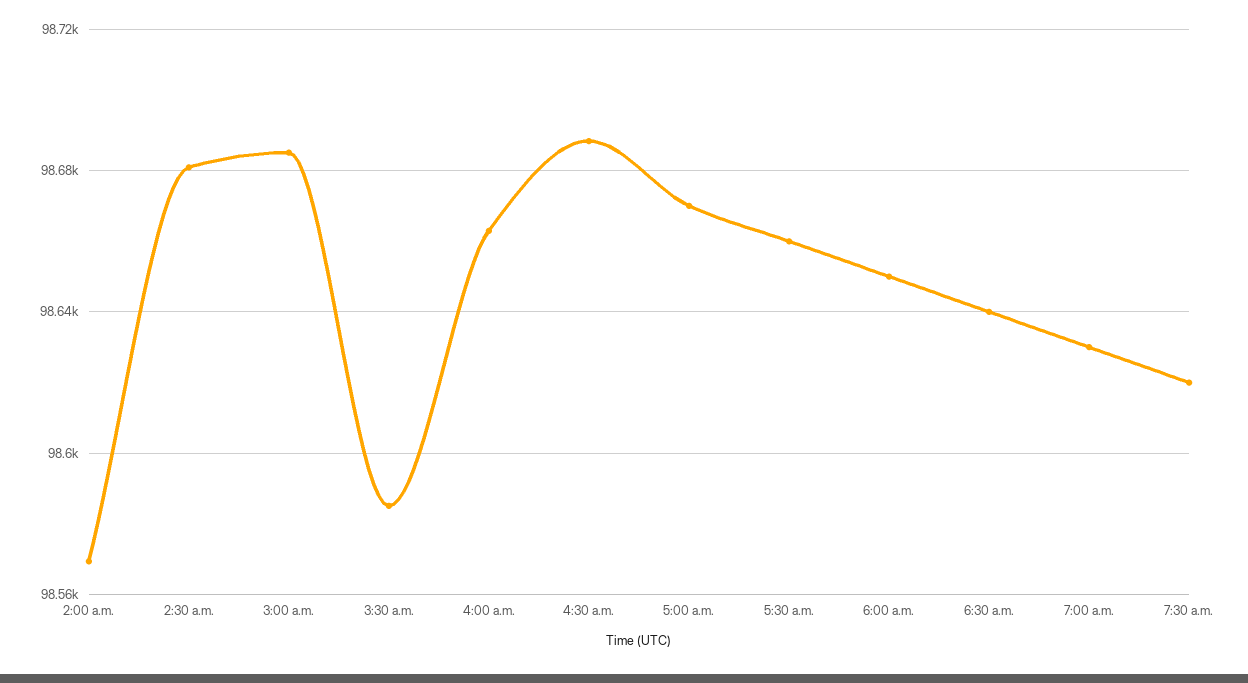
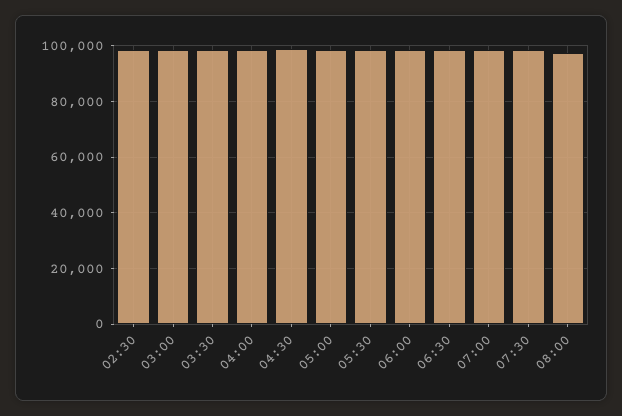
2:00 a.m.: 98570 -> none
08:00: none -> 97500

